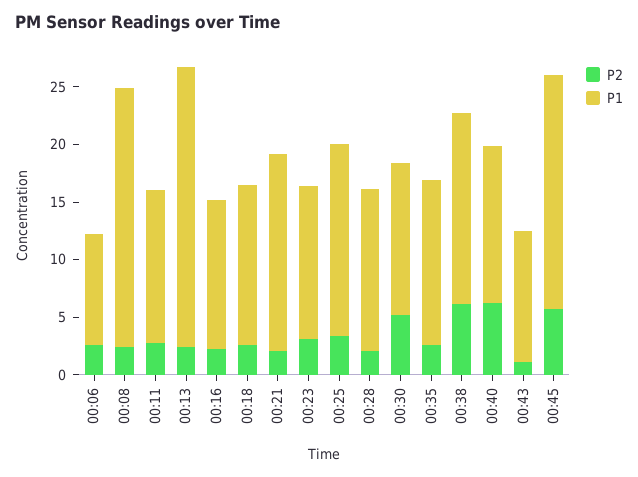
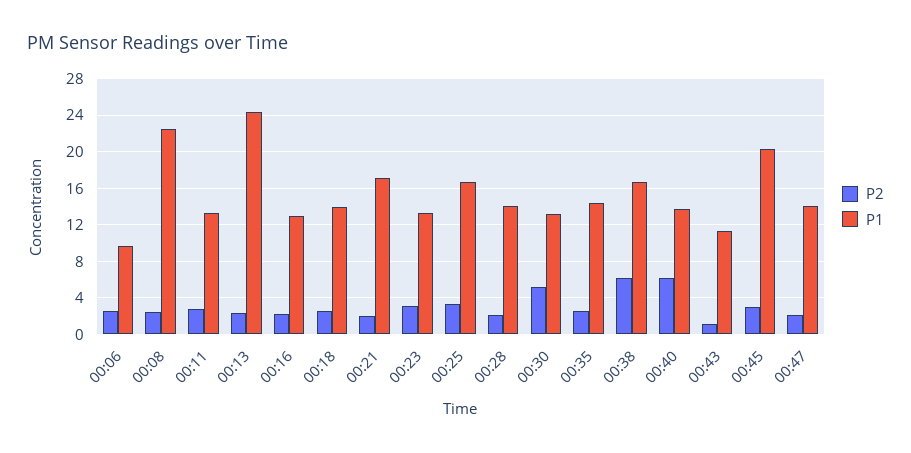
P2, 00:45: 6 -> 3
P2, 00:47: none -> 2
P1, 00:47: none -> 14

